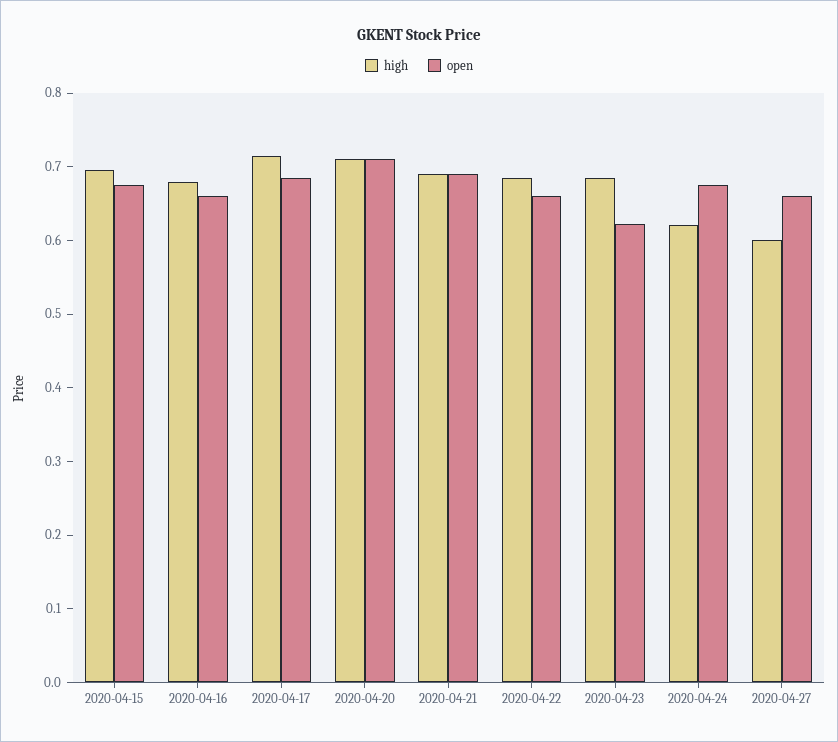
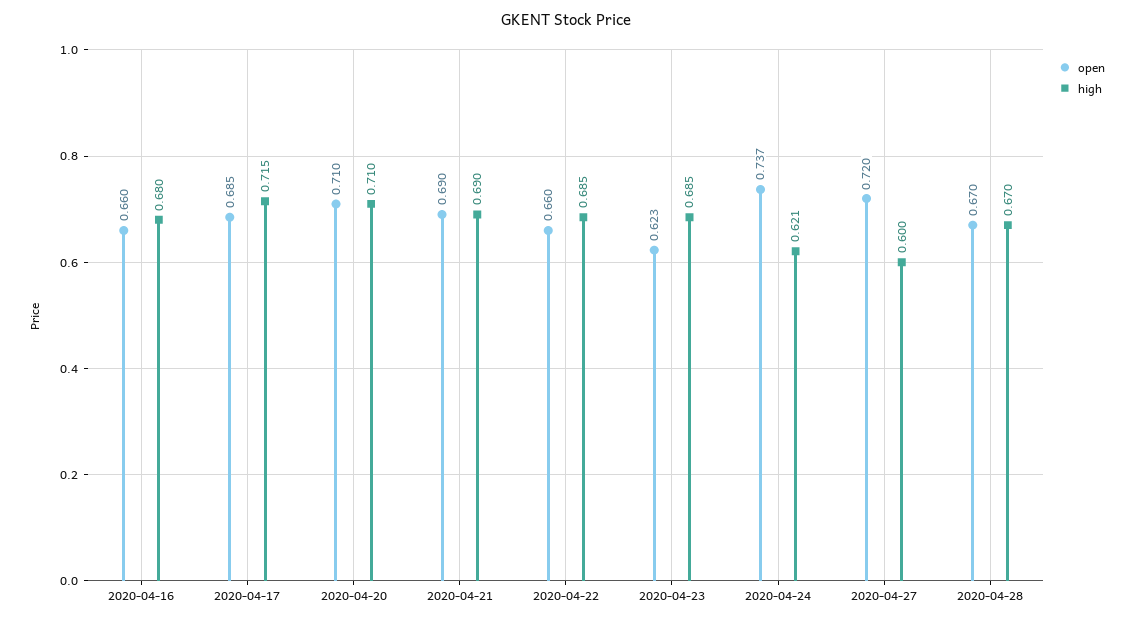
high, 2020-04-15: 0.7 -> none
open, 2020-04-15: 0.68 -> none
open, 2020-04-24: 0.68 -> 0.737
open, 2020-04-27: 0.66 -> 0.72
open, 2020-04-28: none -> 0.67
high, 2020-04-28: none -> 0.67

